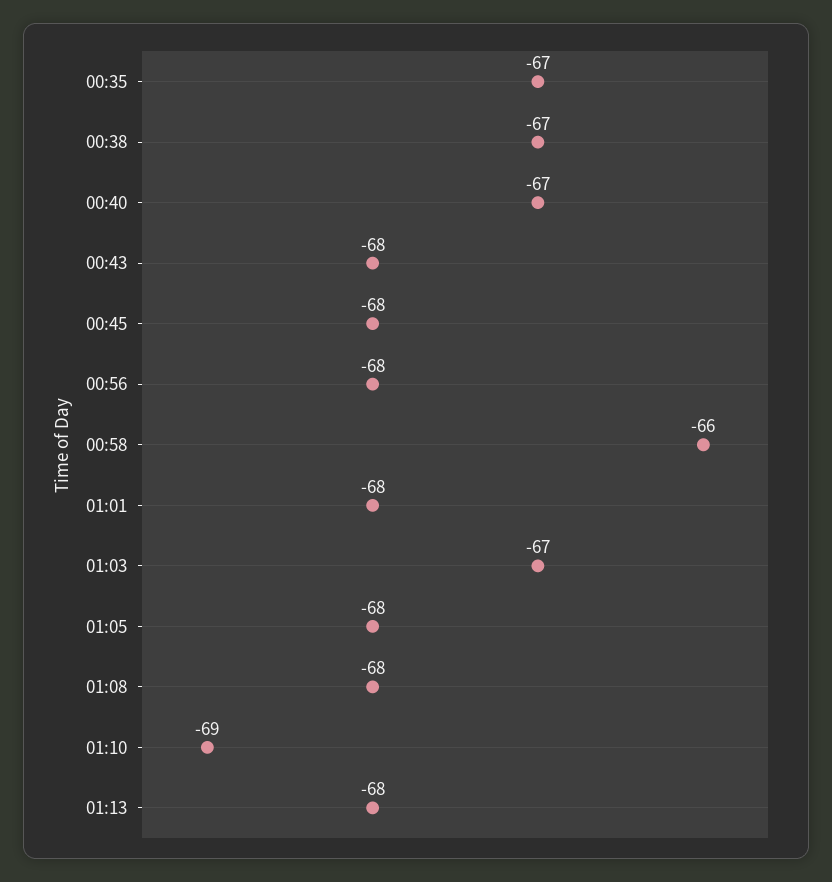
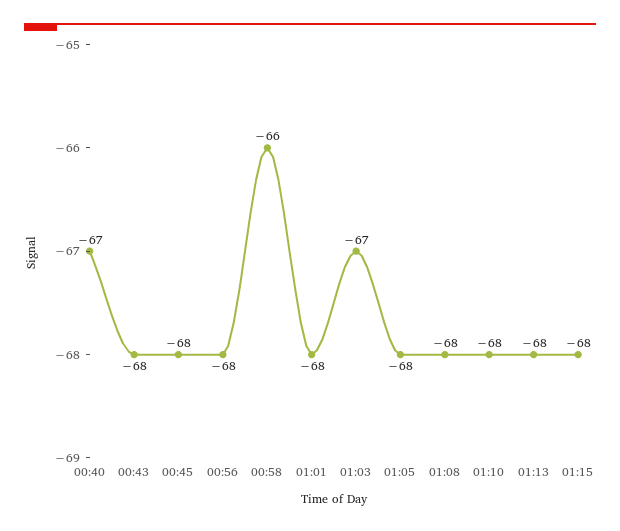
00:35: -67 -> none
00:38: -67 -> none
01:10: -69 -> -68
01:15: none -> -68

